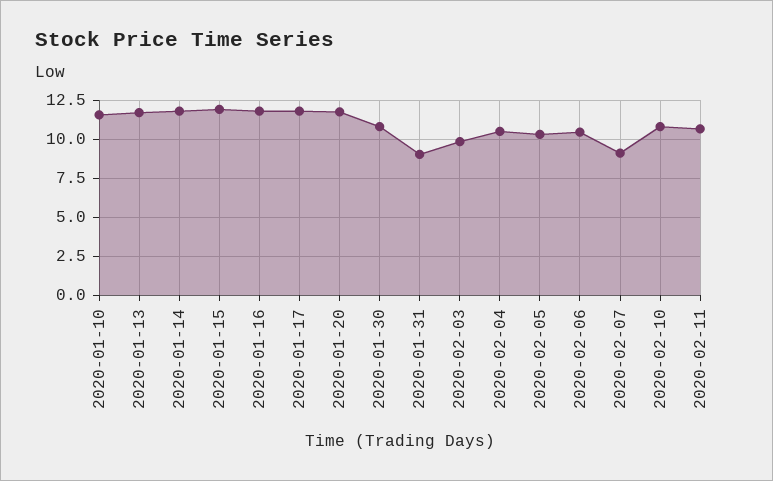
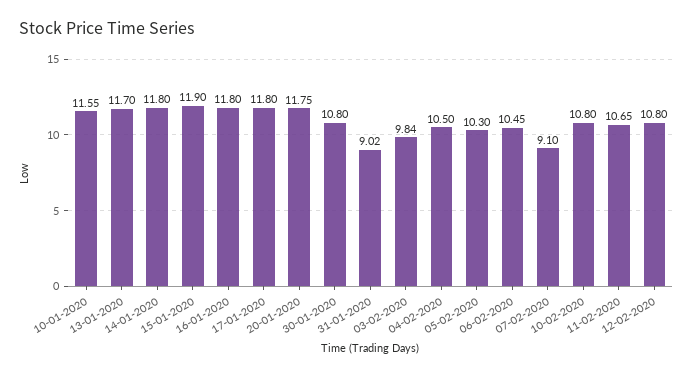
12-02-2020: none -> 10.8

